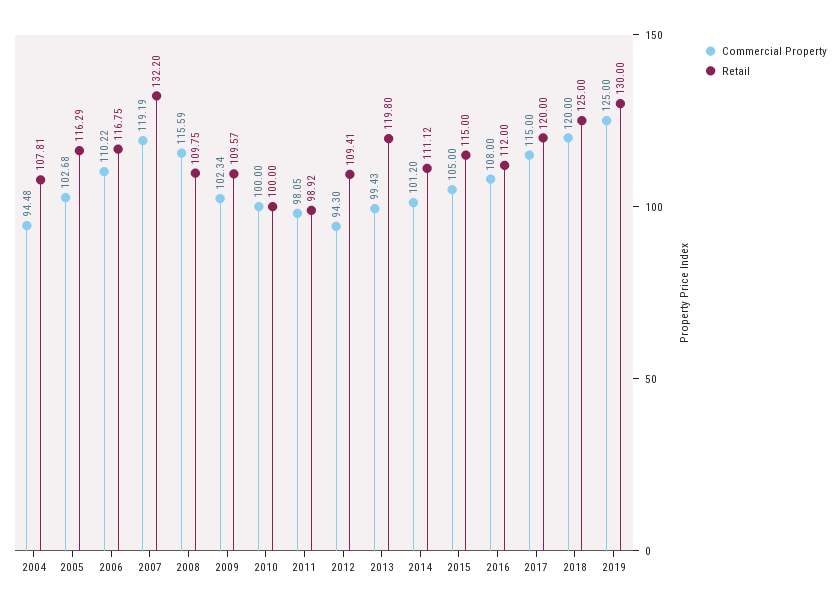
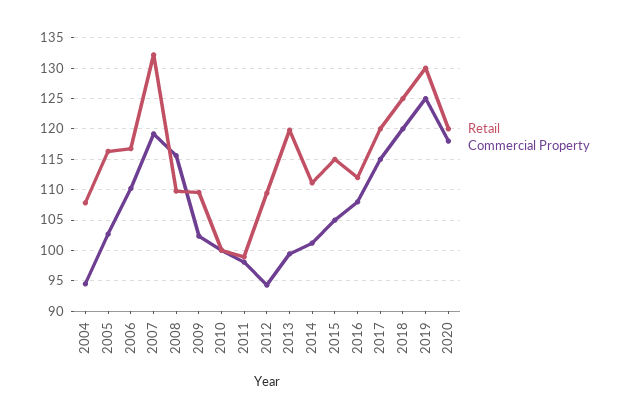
Retail, 2020: none -> 120
Commercial Property, 2020: none -> 118

